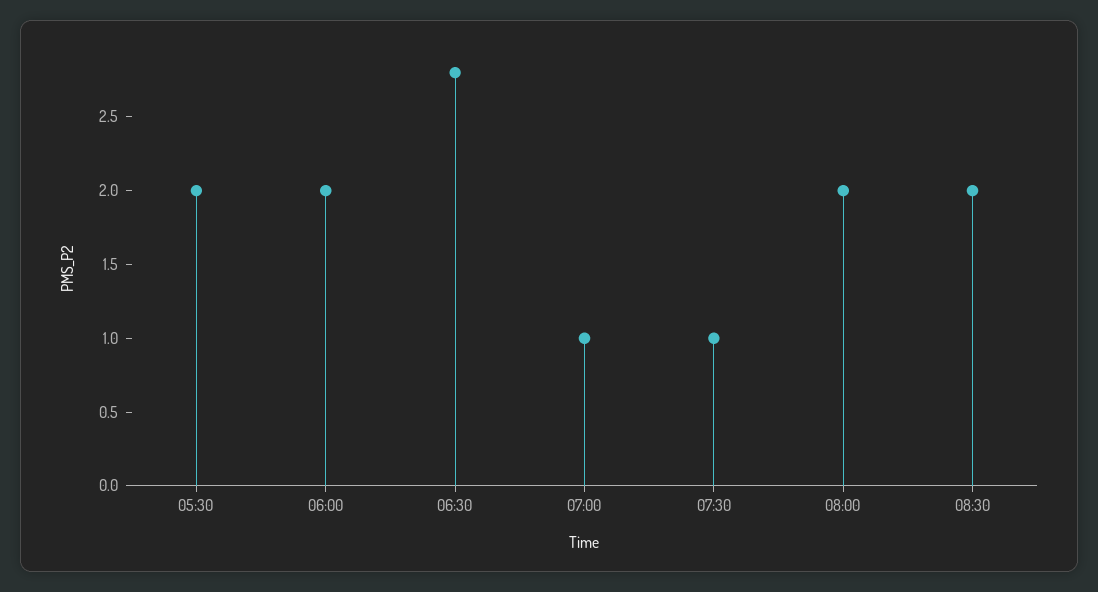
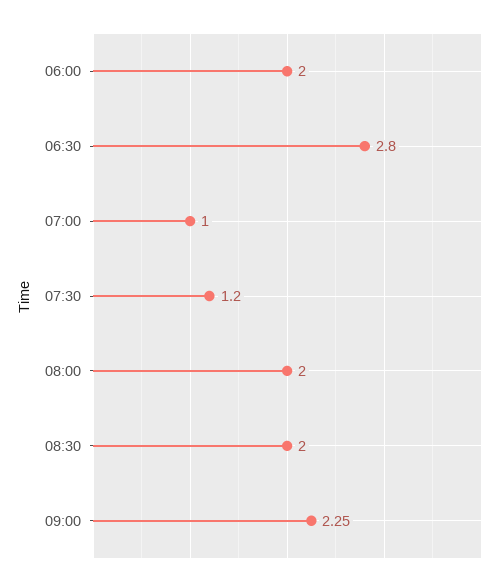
05:30: 2 -> none
07:30: 1 -> 1.2
09:00: none -> 2.25

